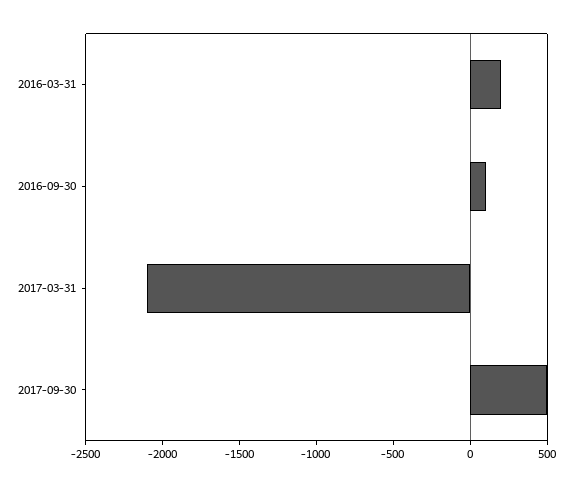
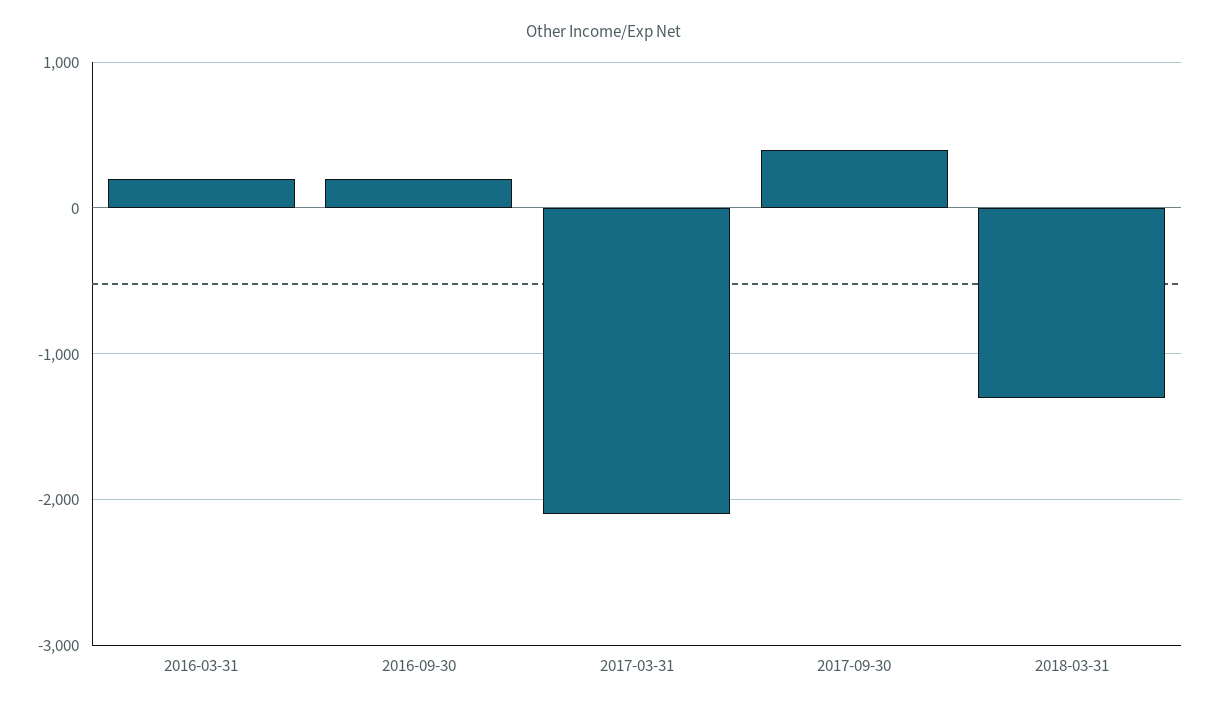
2016-09-30: 100 -> 200
2017-09-30: 500 -> 400
2018-03-31: none -> -1300

